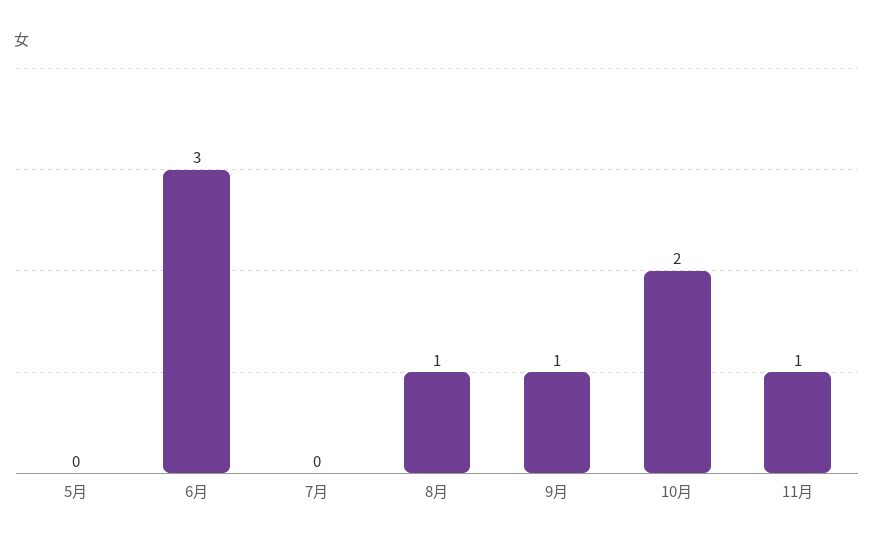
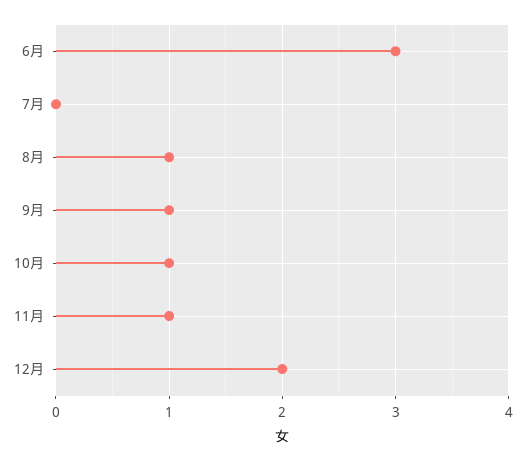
5月: 0 -> none
10月: 2 -> 1
12月: none -> 2

